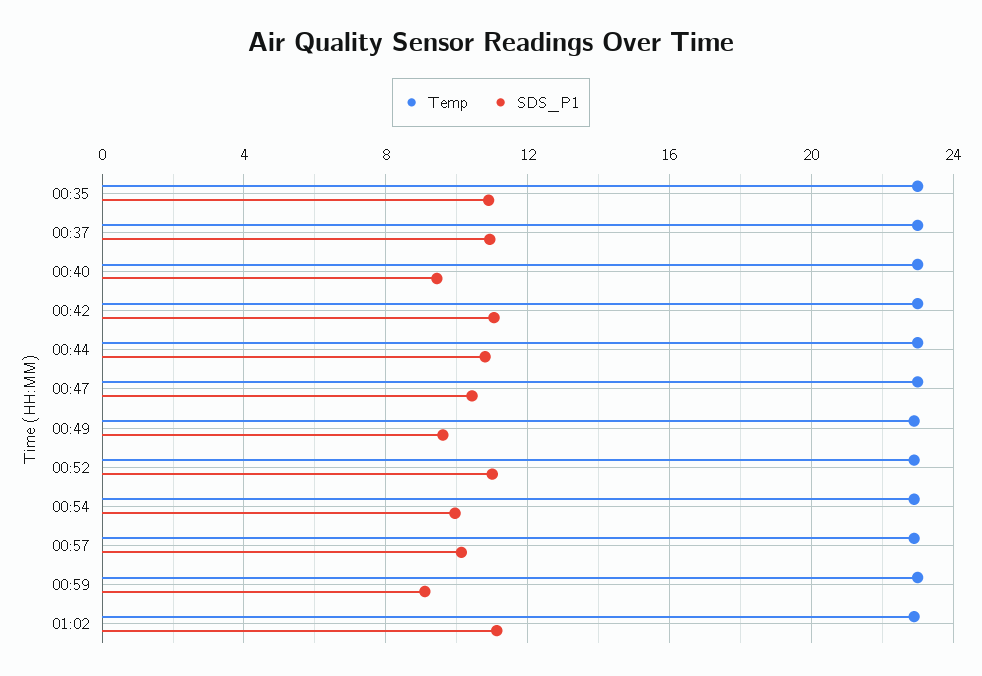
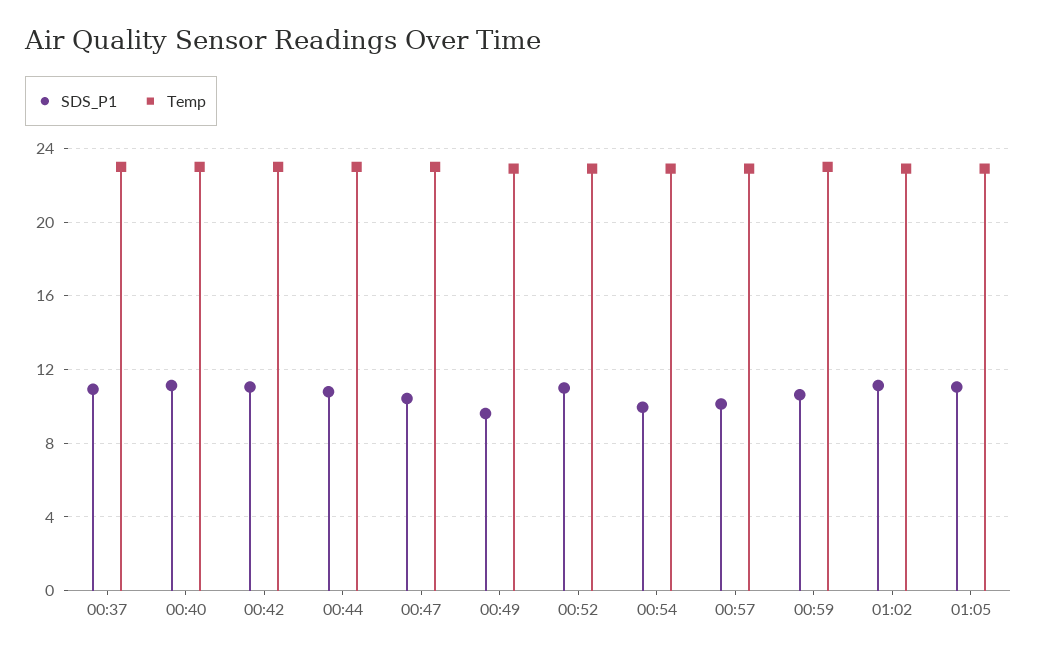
Temp, 00:35: 23 -> none
SDS_P1, 00:35: 11 -> none
SDS_P1, 00:40: 9.5 -> 11
SDS_P1, 00:59: 9 -> 10.5
SDS_P1, 01:05: none -> 11
Temp, 01:05: none -> 23

